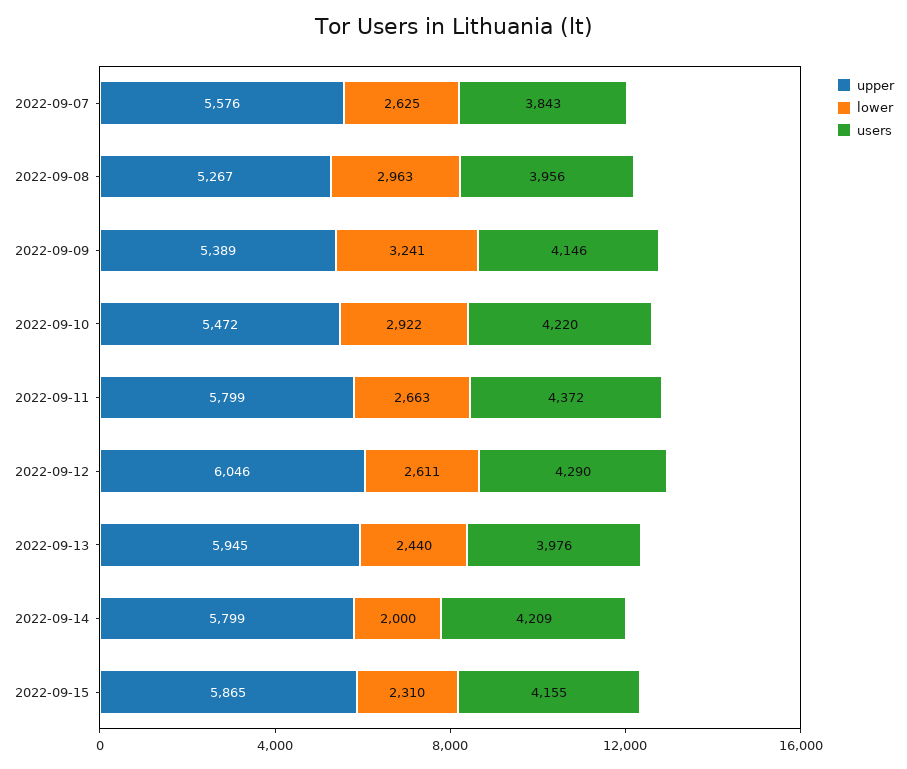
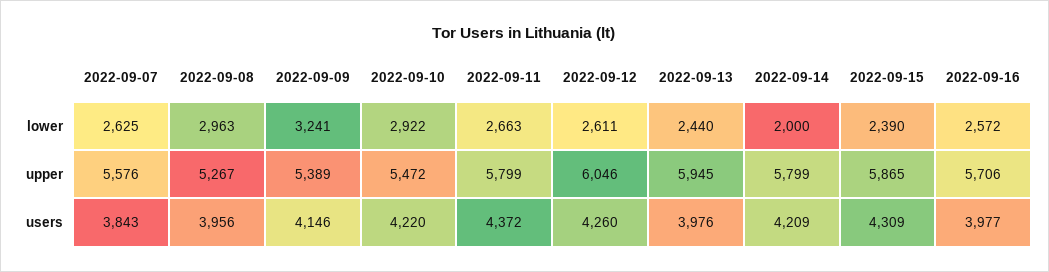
users, 2022-09-12: 4290 -> 4260
lower, 2022-09-15: 2310 -> 2390
users, 2022-09-15: 4155 -> 4309
lower, 2022-09-16: none -> 2572
upper, 2022-09-16: none -> 5706
users, 2022-09-16: none -> 3977

